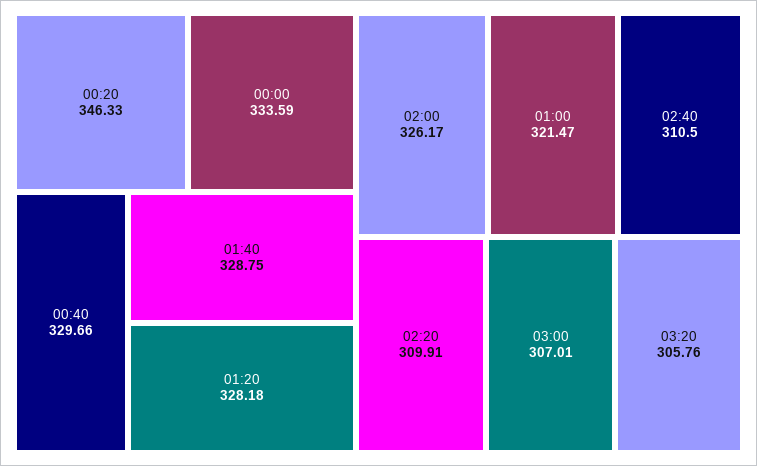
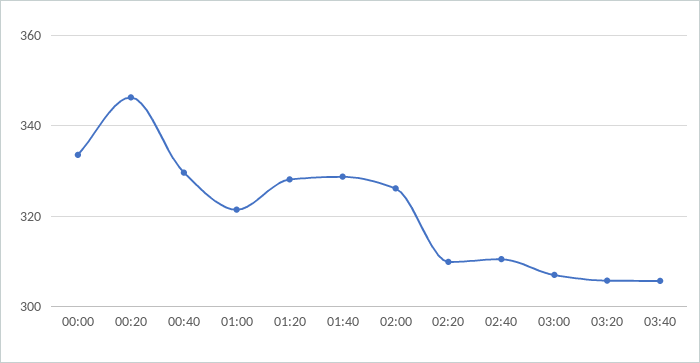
03:40: none -> 306

